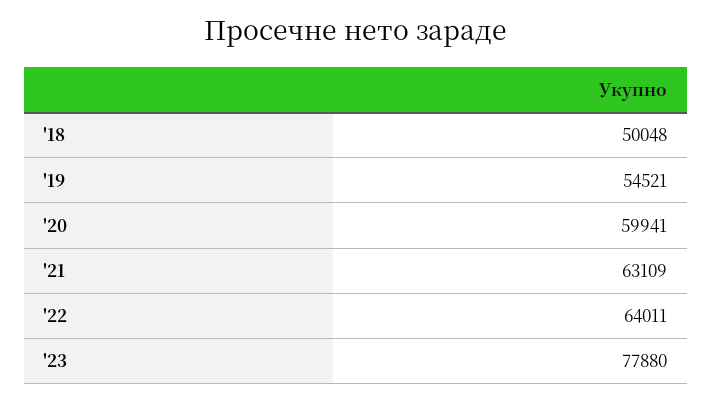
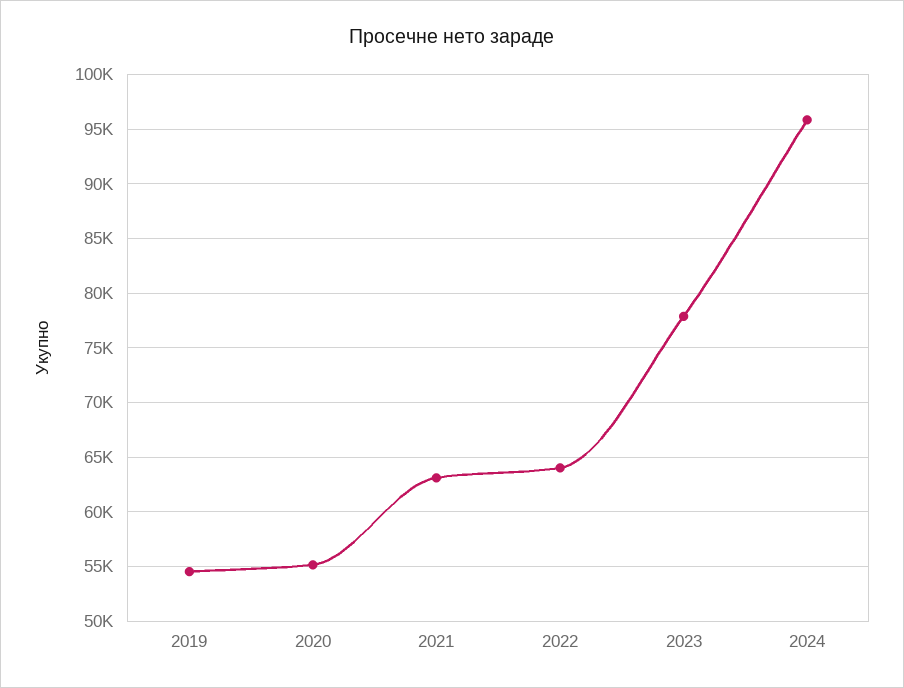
'18: 50048 -> none
'20: 59941 -> 55000
2024: none -> 96000

